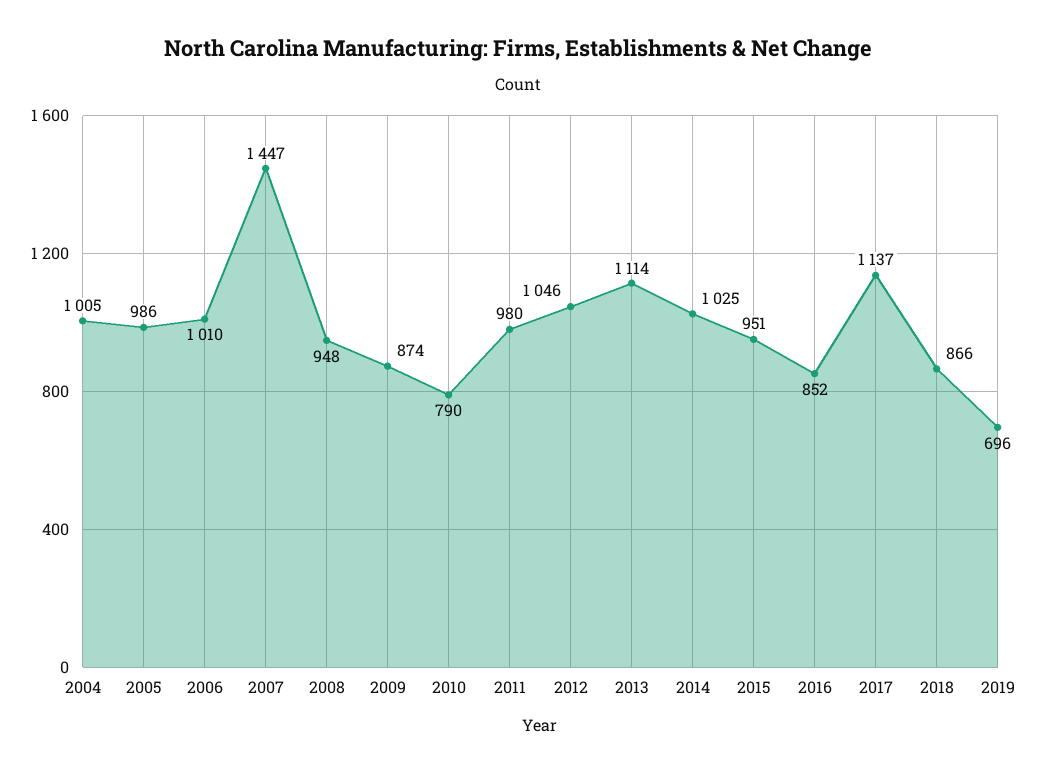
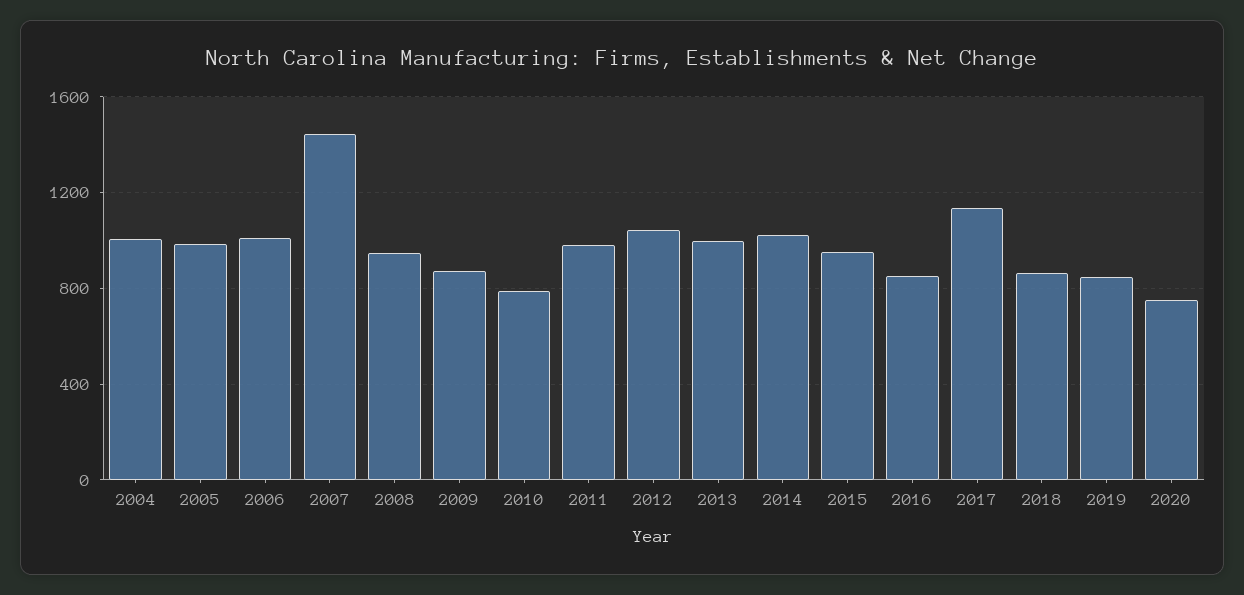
2013: 1114 -> 1000
2019: 696 -> 850
2020: none -> 750

